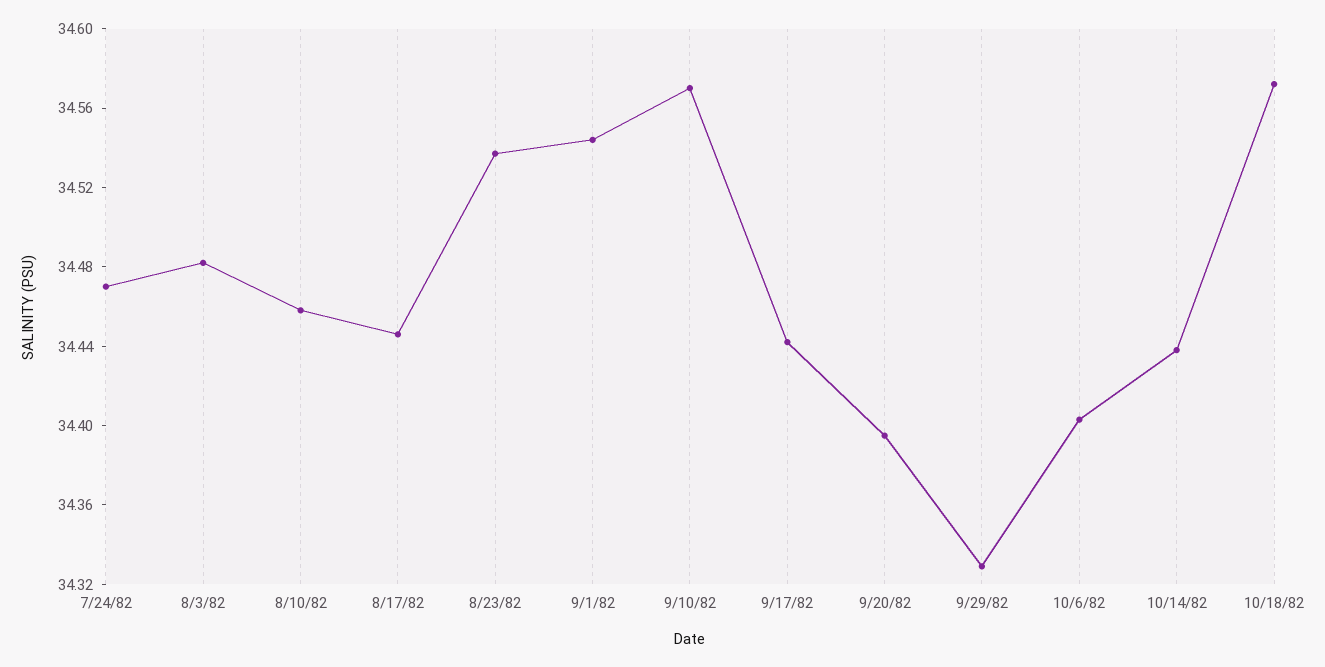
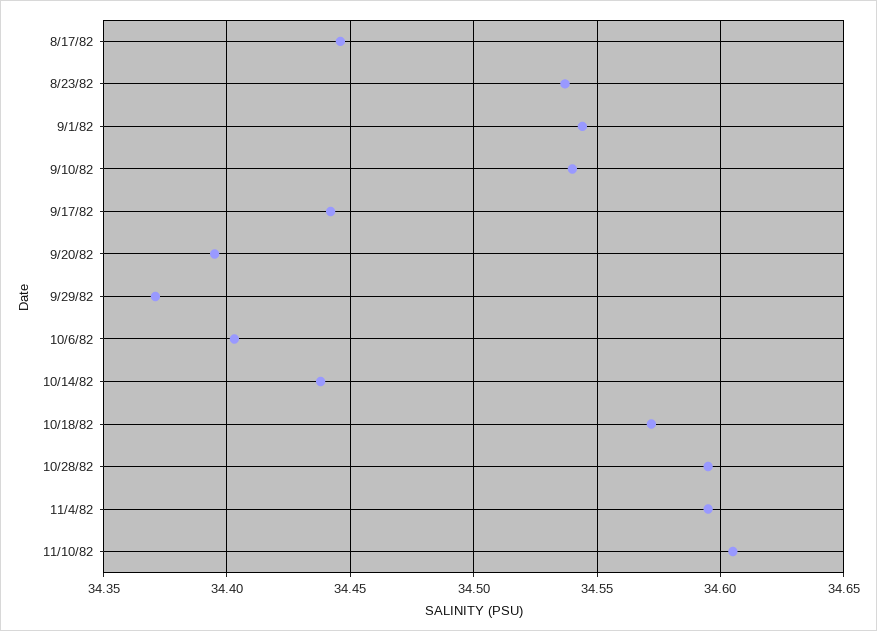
7/24/82: 34.47 -> none
8/3/82: 34.48 -> none
8/10/82: 34.46 -> none
9/10/82: 34.57 -> 34.54
9/29/82: 34.33 -> 34.37
10/28/82: none -> 34.595
11/4/82: none -> 34.595
11/10/82: none -> 34.605

